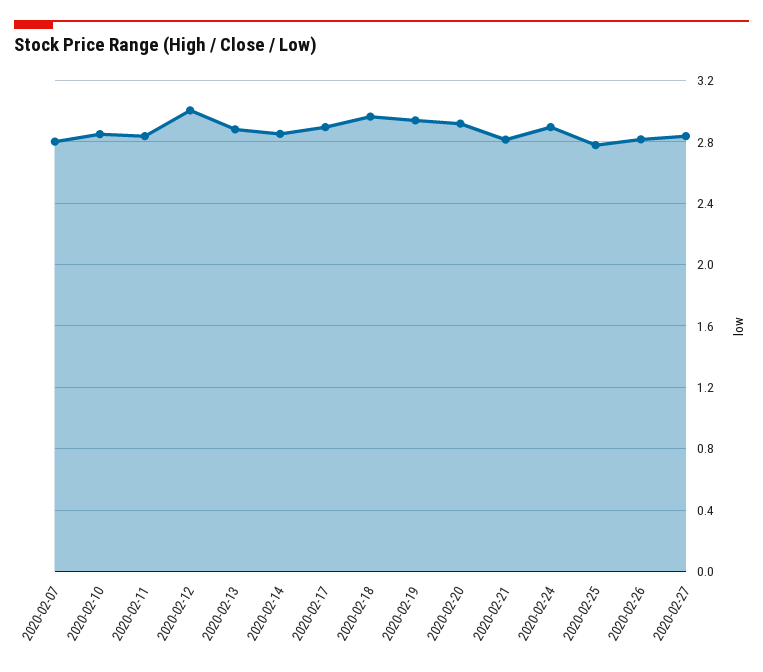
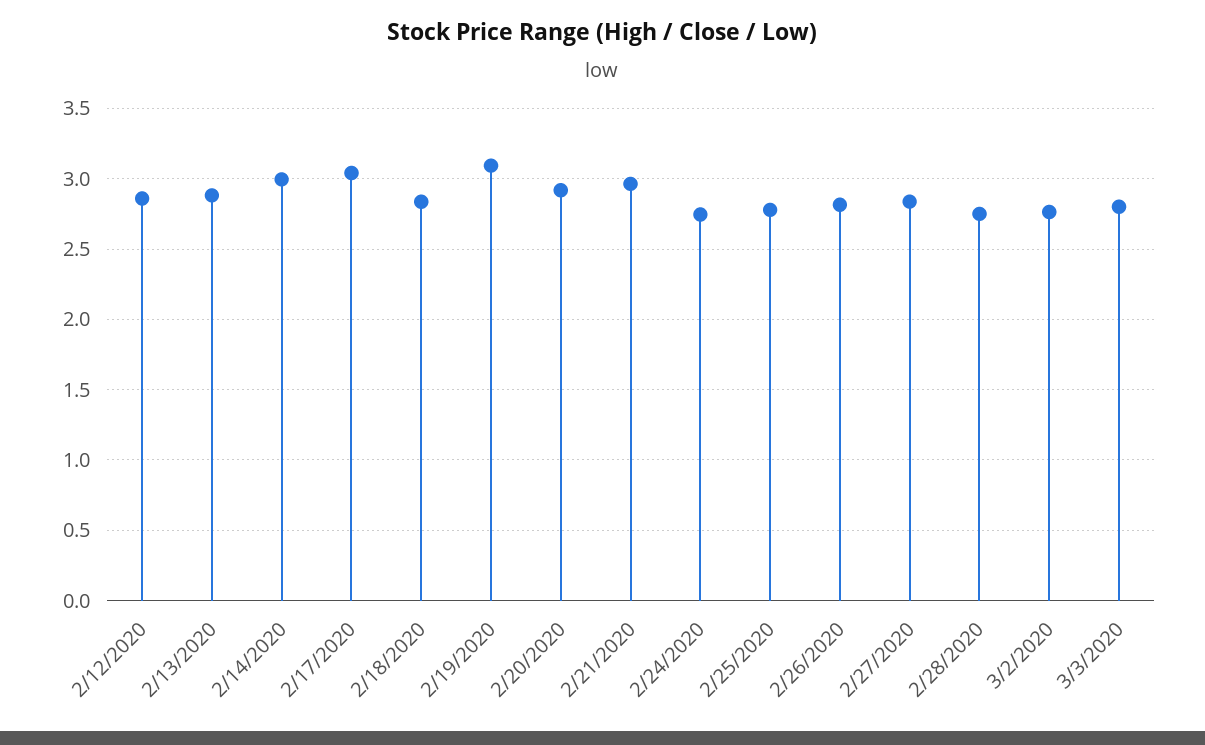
2020-02-07: 2.8 -> none
2020-02-10: 2.85 -> none
2020-02-11: 2.85 -> none
2020-02-12: 3 -> 2.85
2020-02-14: 2.85 -> 3
2020-02-17: 2.9 -> 3.05
2020-02-18: 2.95 -> 2.85
2020-02-19: 2.95 -> 3.1
2020-02-21: 2.8 -> 2.95
2020-02-24: 2.9 -> 2.75
2/28/2020: none -> 2.75
3/2/2020: none -> 2.75
3/3/2020: none -> 2.8

